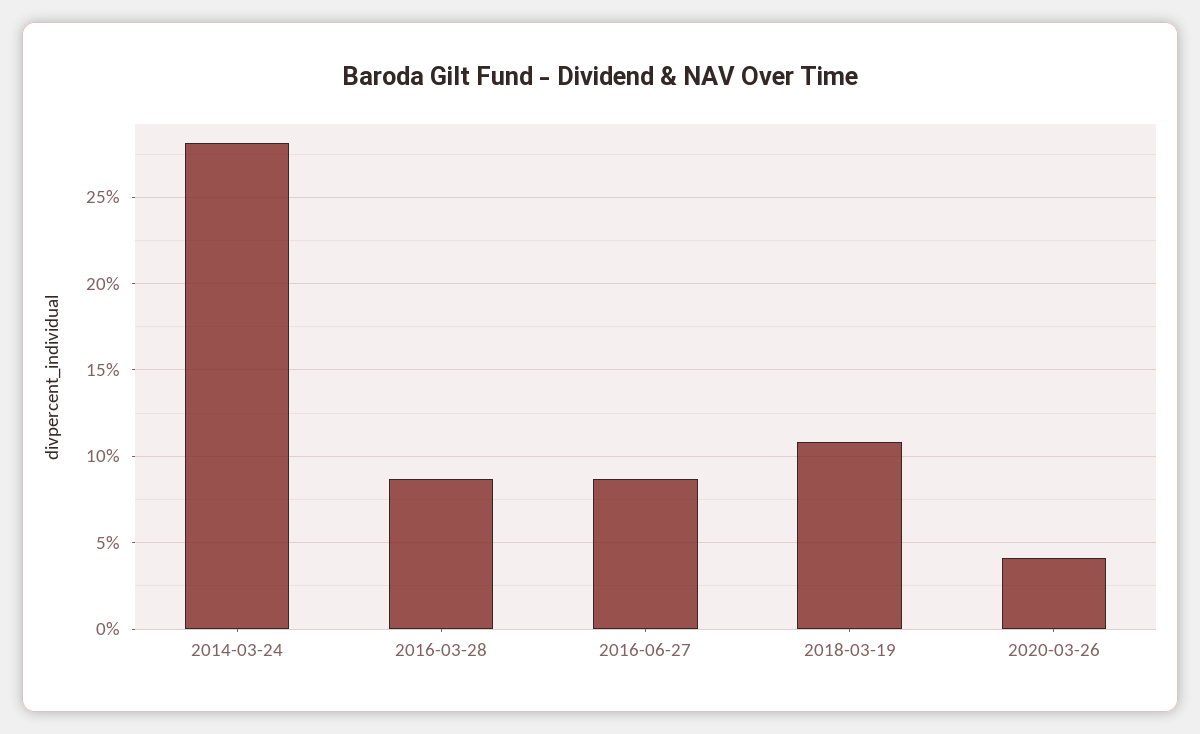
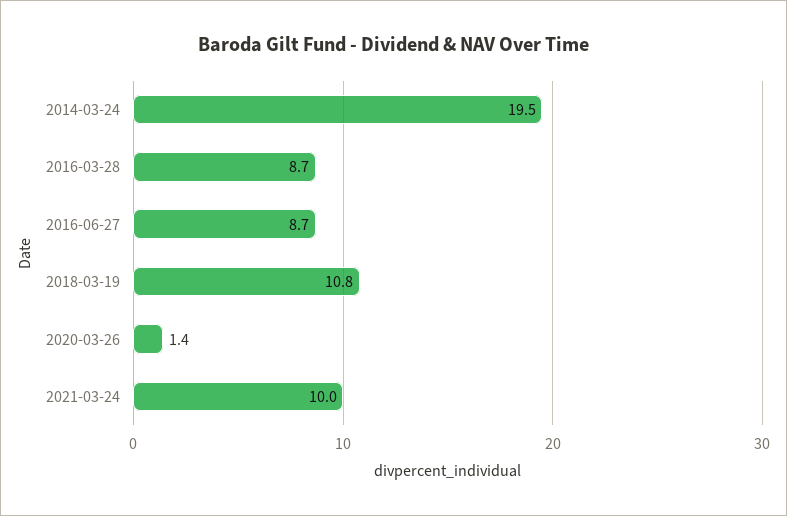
2014-03-24: 28 -> 19.5
2020-03-26: 4 -> 1.4
2021-03-24: none -> 10

